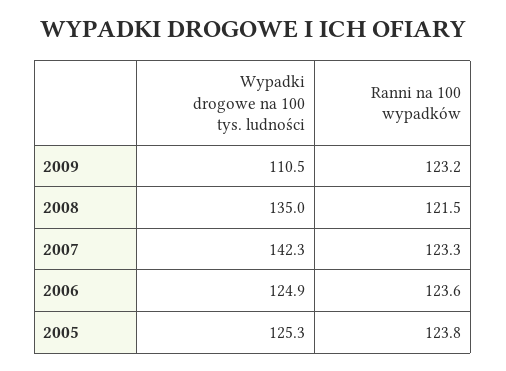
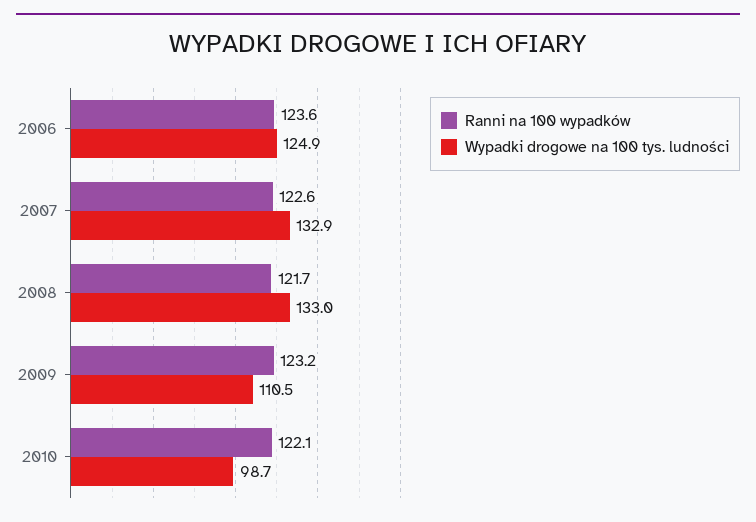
Wypadki drogowe na 100 tys. ludności, 2008: 135 -> 133
Ranni na 100 wypadków, 2008: 121.5 -> 121.7
Wypadki drogowe na 100 tys. ludności, 2007: 142.3 -> 132.9
Ranni na 100 wypadków, 2007: 123.3 -> 122.6
Wypadki drogowe na 100 tys. ludności, 2005: 125.3 -> none
Ranni na 100 wypadków, 2005: 123.8 -> none
Ranni na 100 wypadków, 2010: none -> 122.1
Wypadki drogowe na 100 tys. ludności, 2010: none -> 98.7

